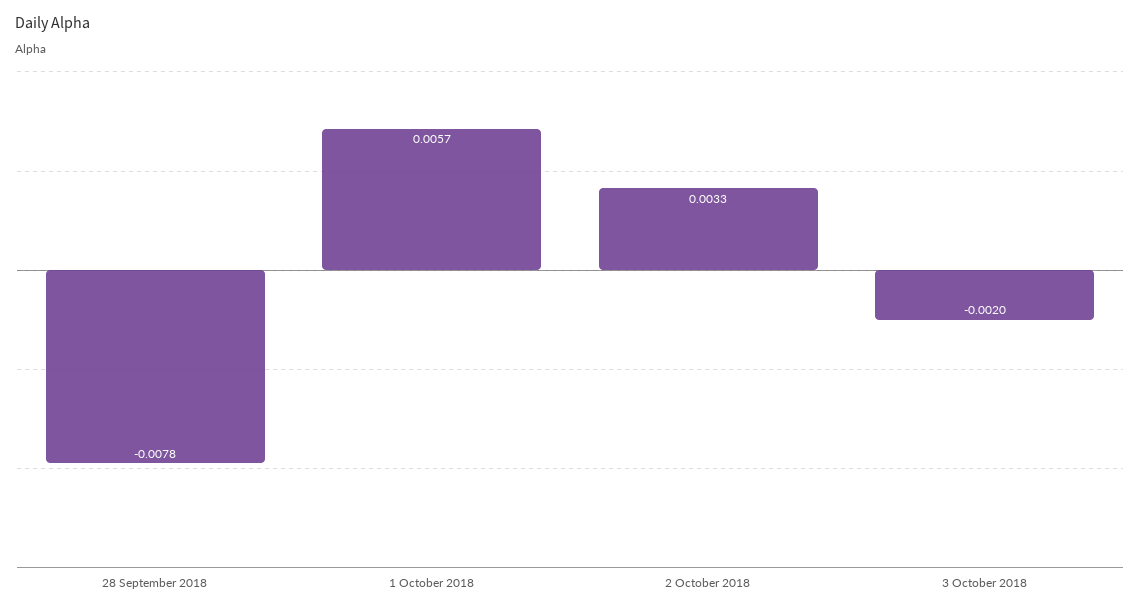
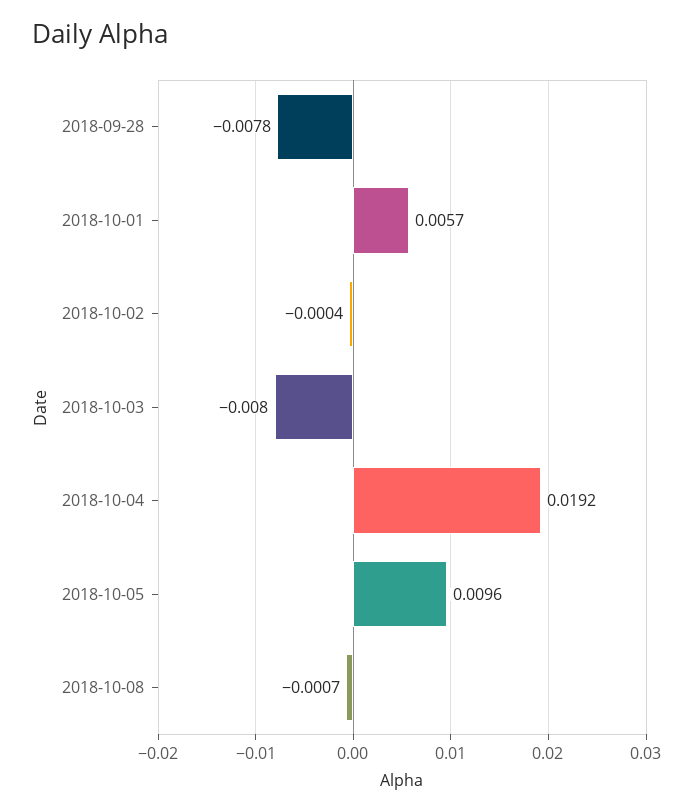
2 October 2018: 0.0033 -> -0.0004
3 October 2018: -0.002 -> -0.008
2018-10-04: none -> 0.0192
2018-10-05: none -> 0.0096
2018-10-08: none -> -0.0007

